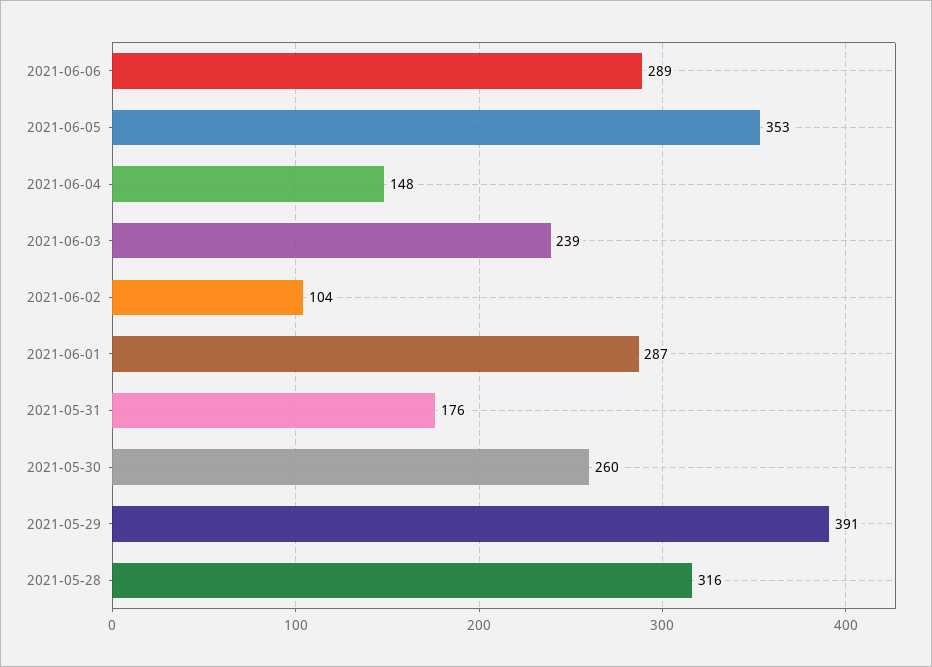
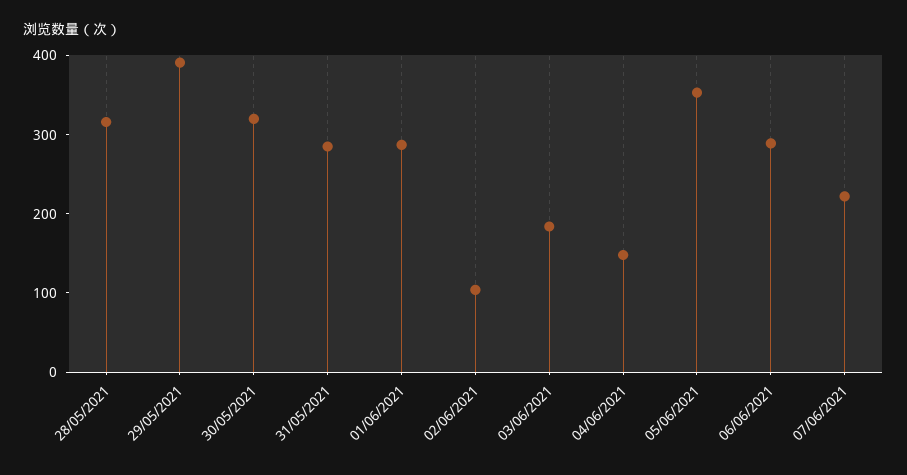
2021-06-03: 239 -> 180
2021-05-31: 176 -> 280
2021-05-30: 260 -> 320
07/06/2021: none -> 220

